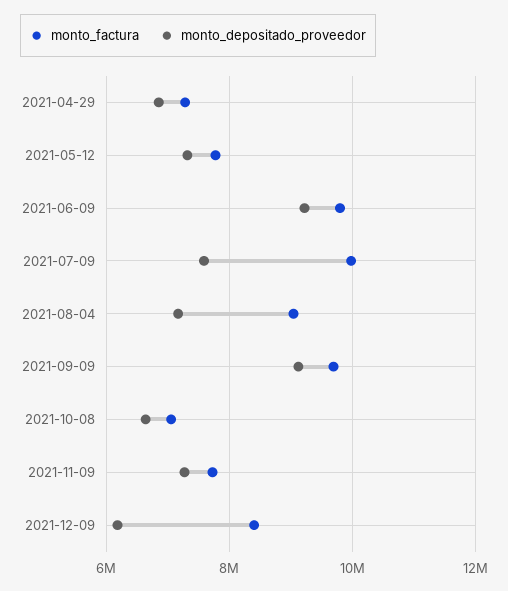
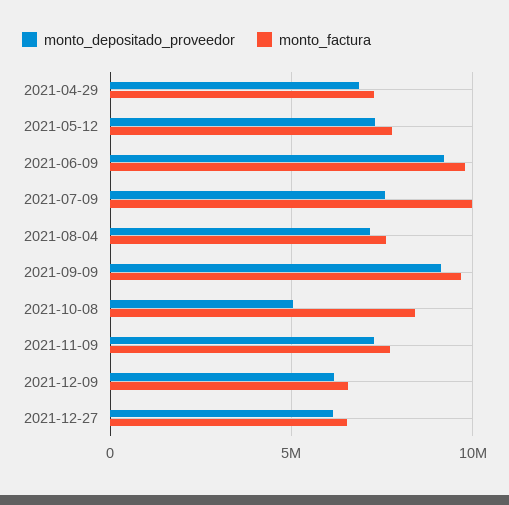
monto_factura, 2021-08-04: 9000000 -> 7500000
monto_factura, 2021-10-08: 7000000 -> 8500000
monto_depositado_proveedor, 2021-10-08: 6600000 -> 5000000
monto_factura, 2021-12-09: 8400000 -> 6500000
monto_depositado_proveedor, 2021-12-27: none -> 6000000
monto_factura, 2021-12-27: none -> 6500000

